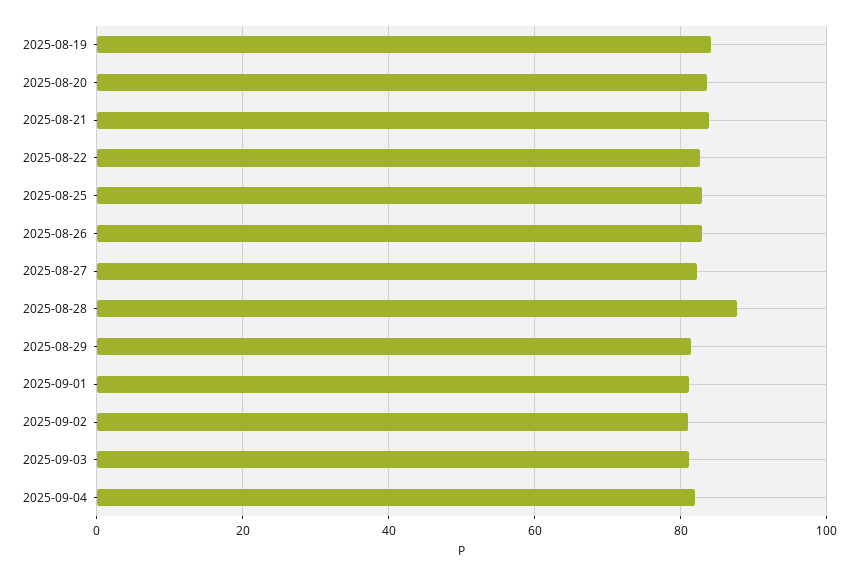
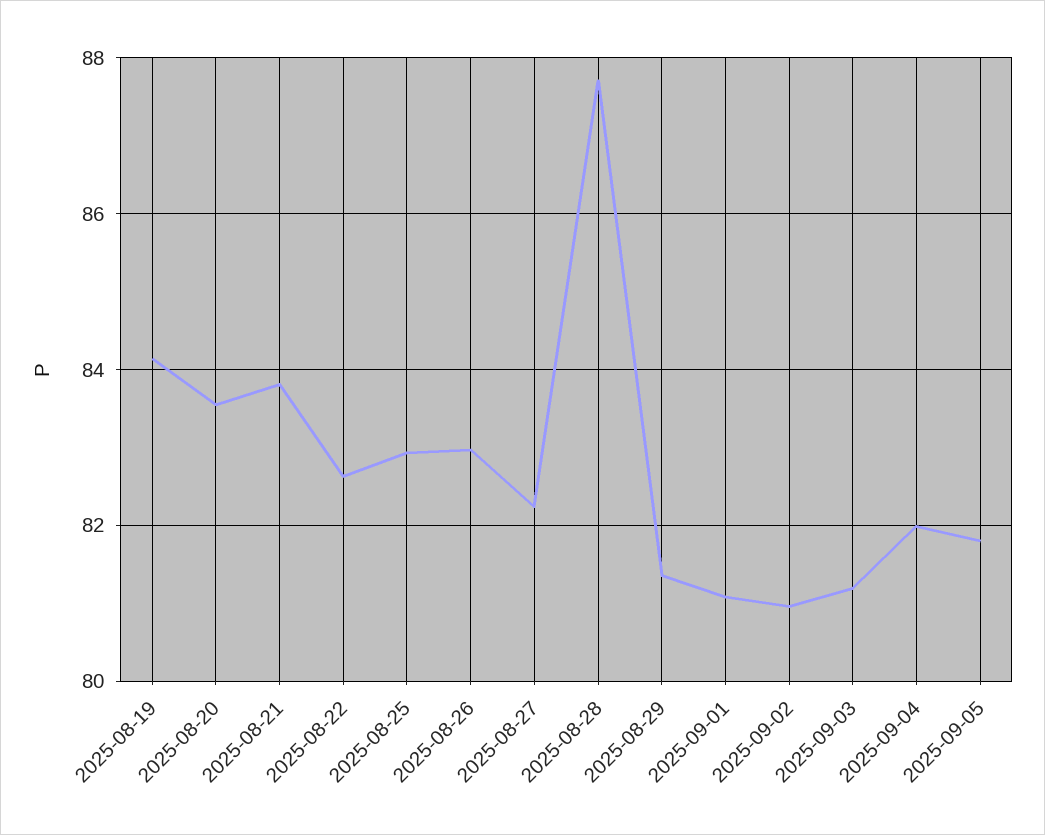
2025-09-05: none -> 81.8

